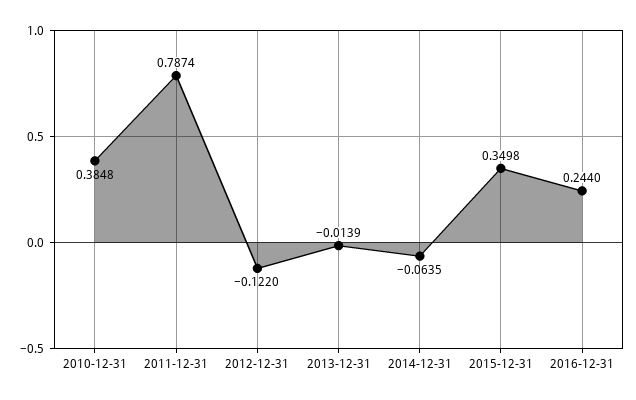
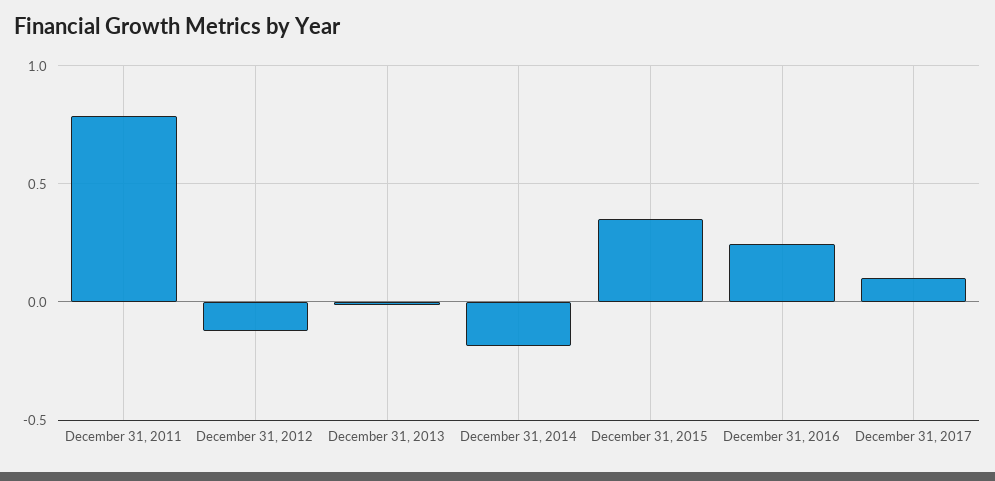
2010-12-31: 0.3848 -> none
2014-12-31: -0.0635 -> -0.2
December 31, 2017: none -> 0.1

